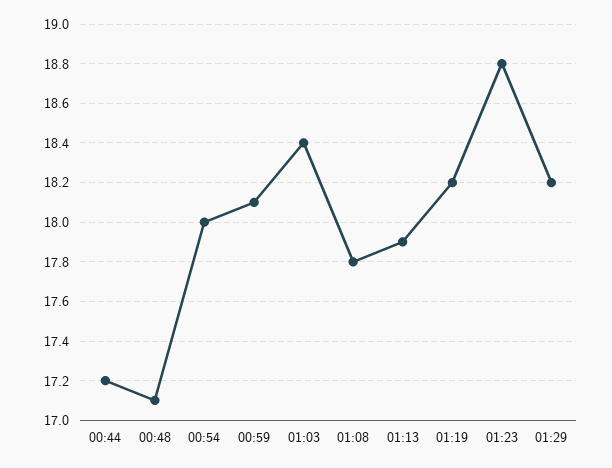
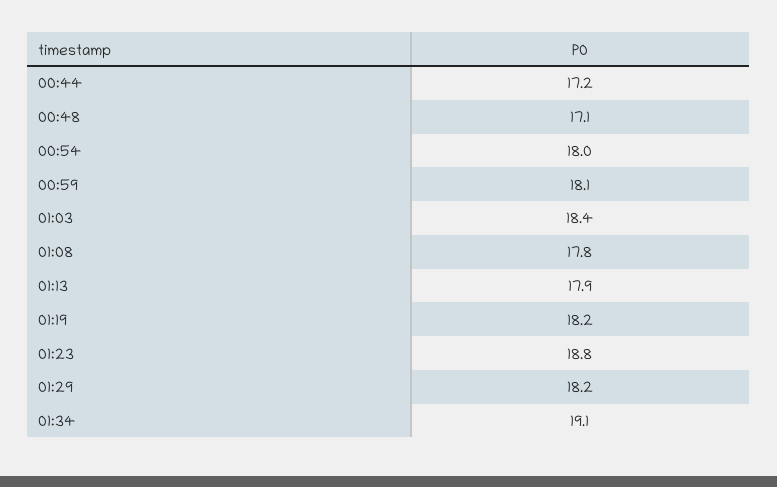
01:34: none -> 19.1

